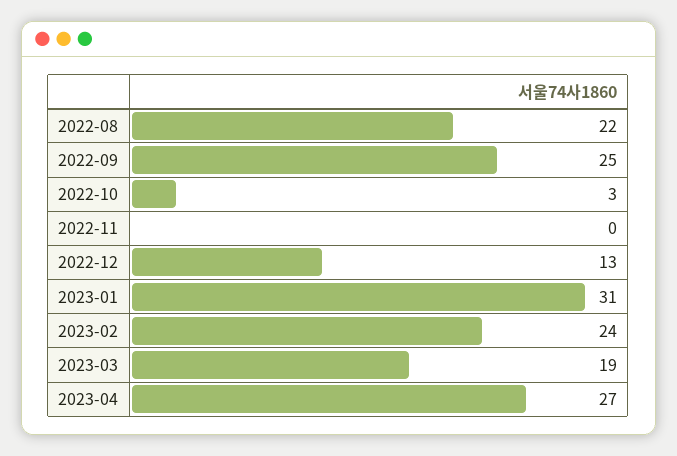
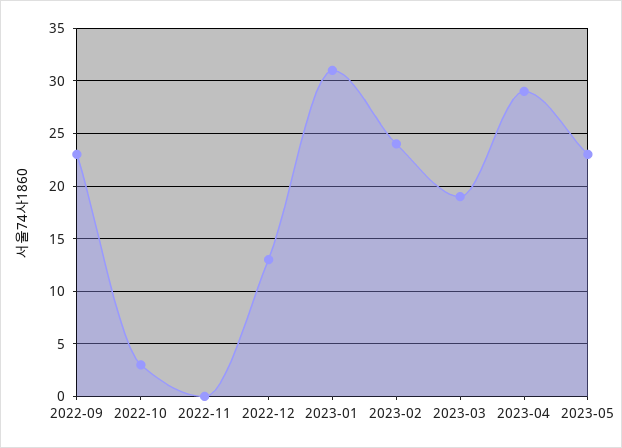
2022-08: 22 -> none
2022-09: 25 -> 23
2023-04: 27 -> 29
2023-05: none -> 23

